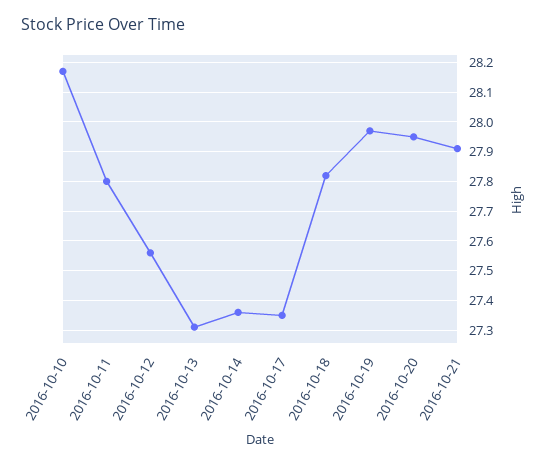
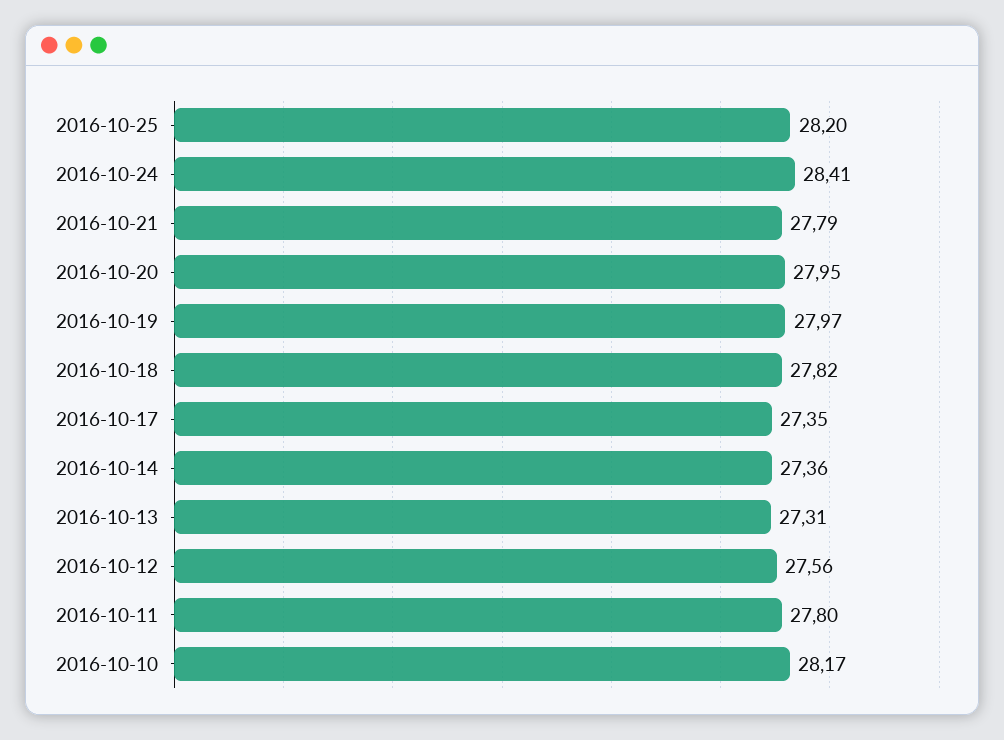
2016-10-21: 27.9 -> 27.79
2016-10-25: none -> 28.2
2016-10-24: none -> 28.41

